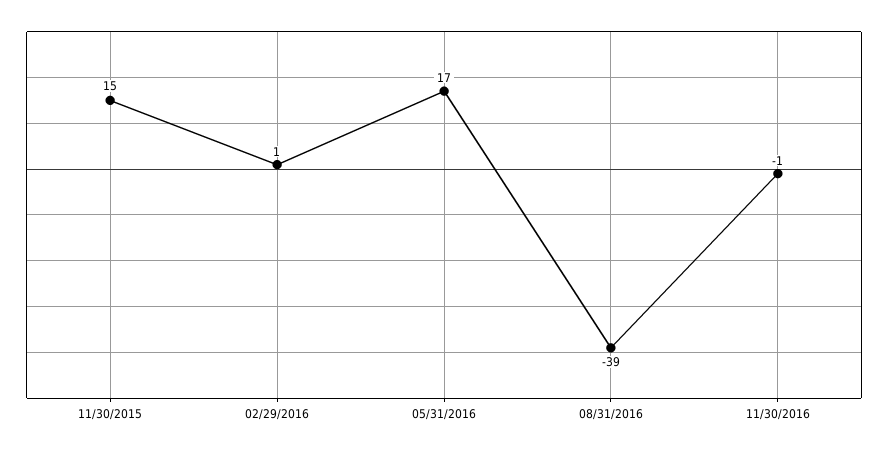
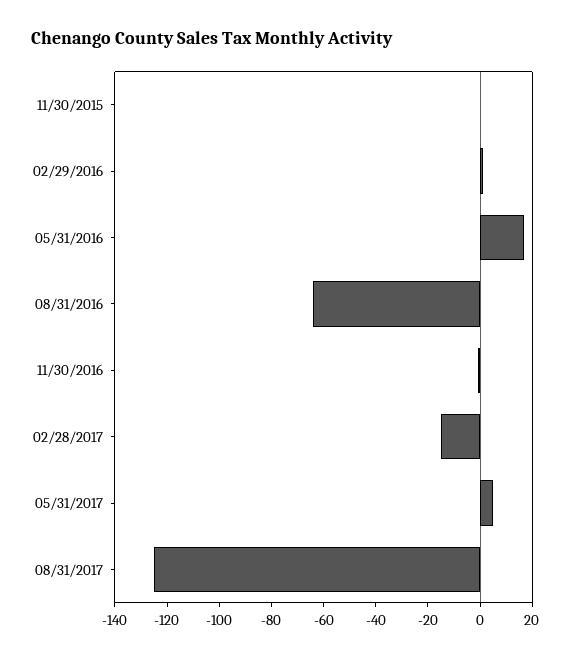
11/30/2015: 15 -> 0
08/31/2016: -39 -> -65
02/28/2017: none -> -15
05/31/2017: none -> 5
08/31/2017: none -> -125

